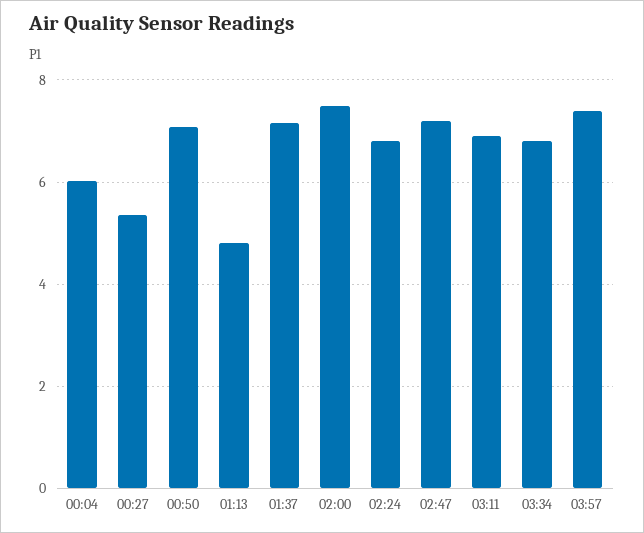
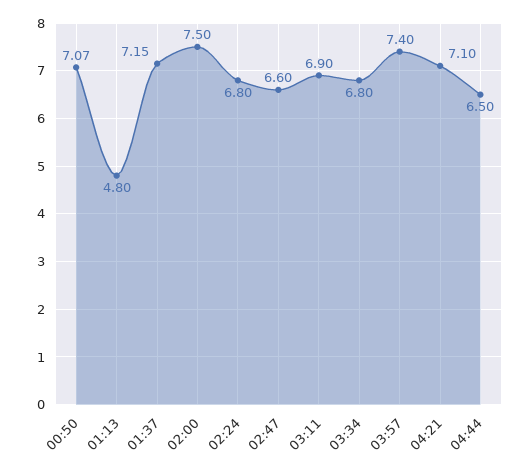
00:04: 6 -> none
00:27: 5.4 -> none
02:47: 7.2 -> 6.6
04:21: none -> 7.1
04:44: none -> 6.5

